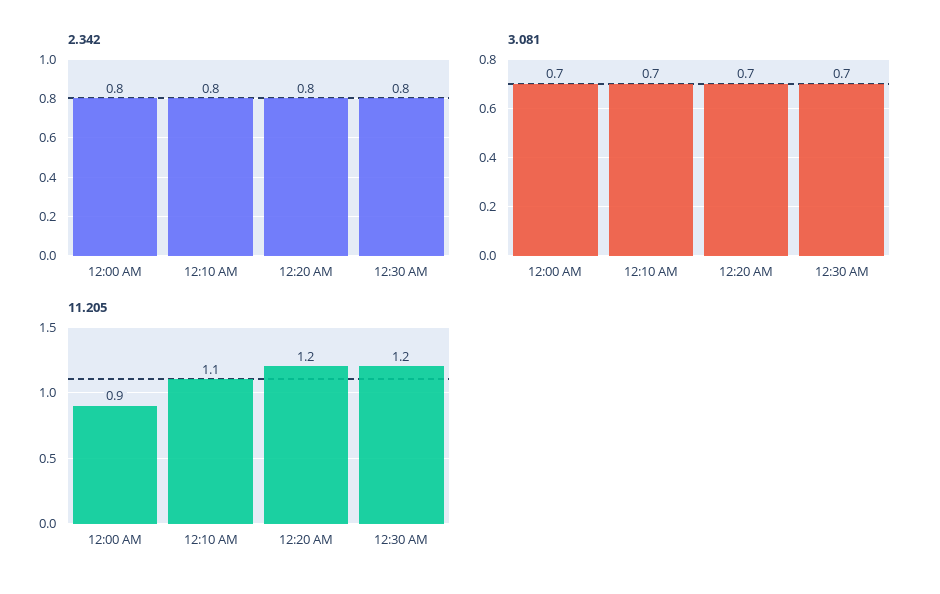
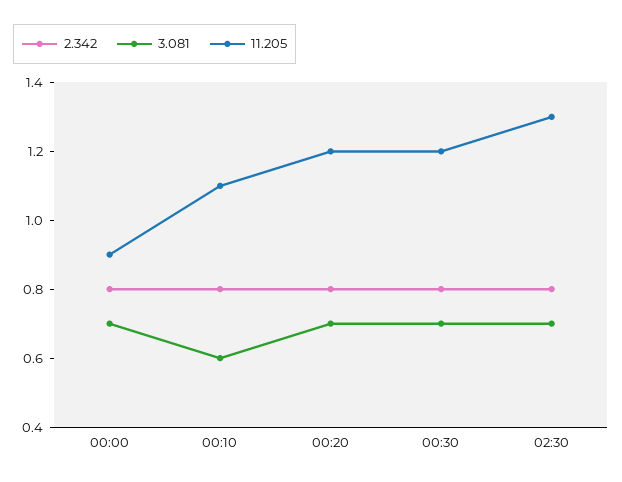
3.081, 12:10 AM: 0.7 -> 0.6
2.342, 02:30: none -> 0.8
3.081, 02:30: none -> 0.7
11.205, 02:30: none -> 1.3

